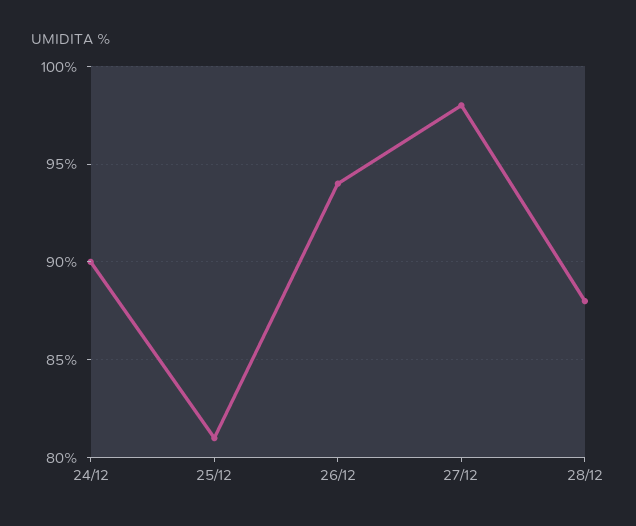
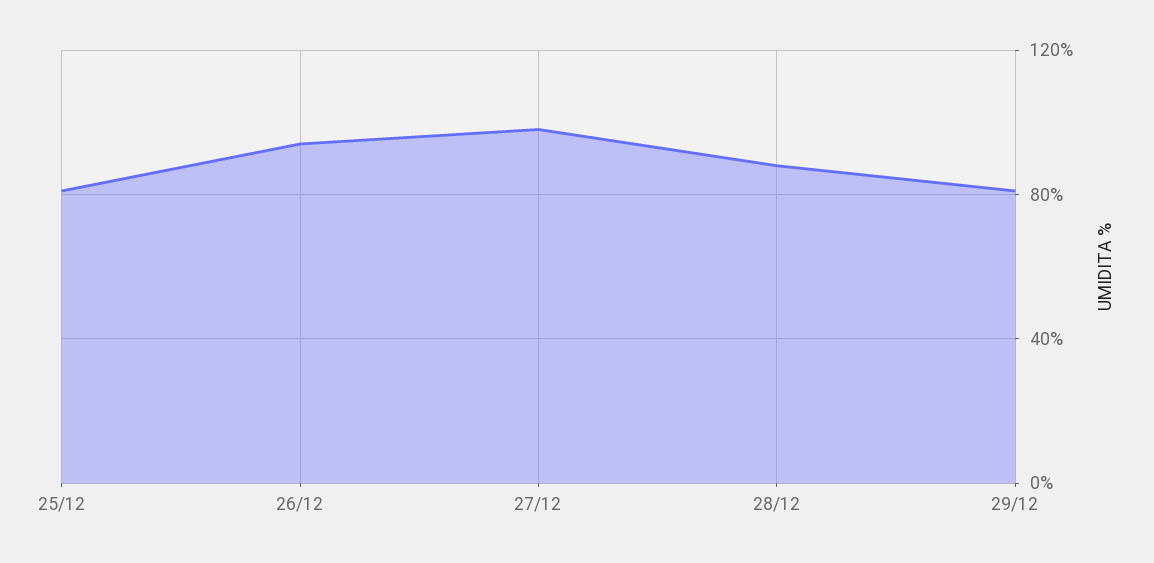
24/12: 90 -> none
29/12: none -> 80

